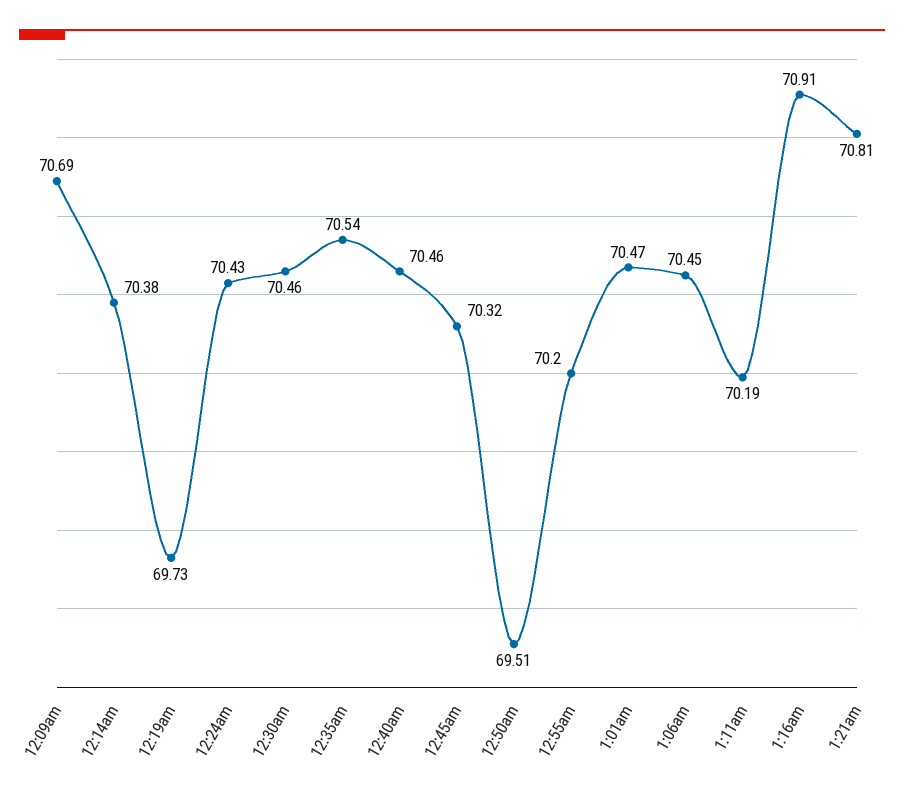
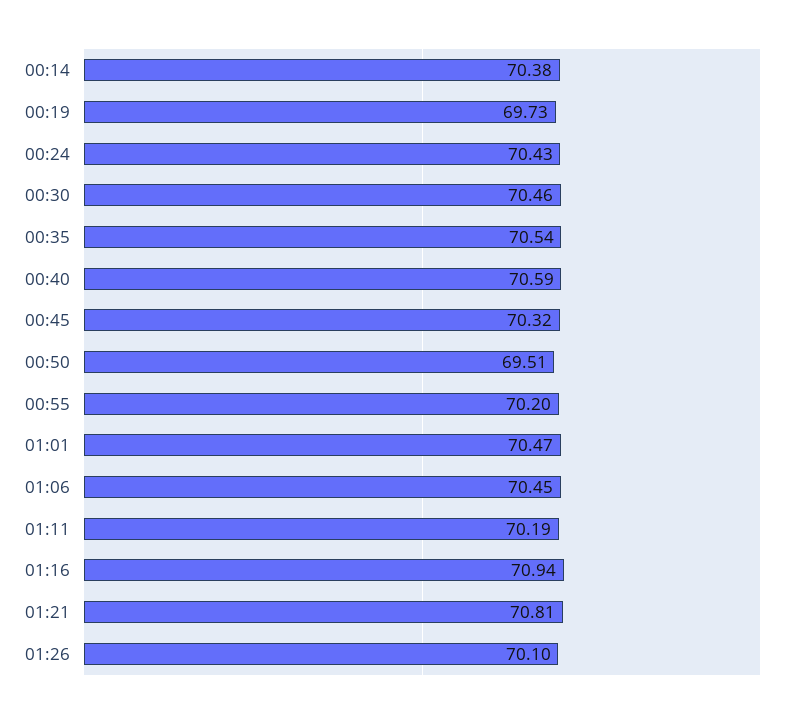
12:09am: 70.69 -> none
12:40am: 70.46 -> 70.59
1:16am: 70.91 -> 70.94
01:26: none -> 70.1

